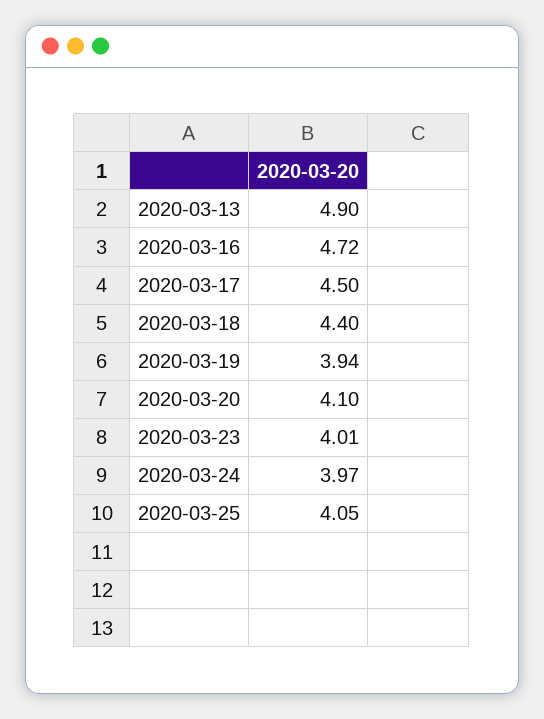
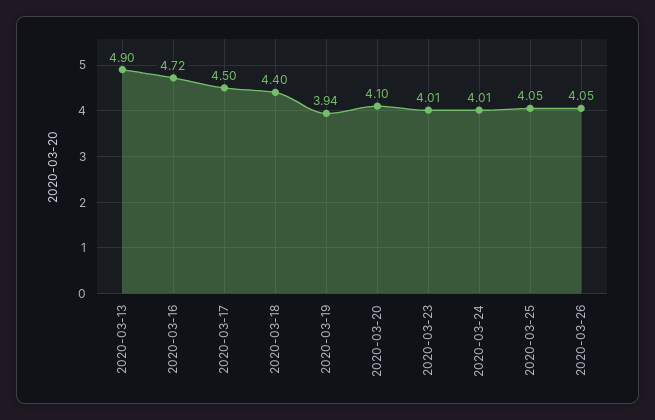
2020-03-24: 3.97 -> 4.01
2020-03-26: none -> 4.05

